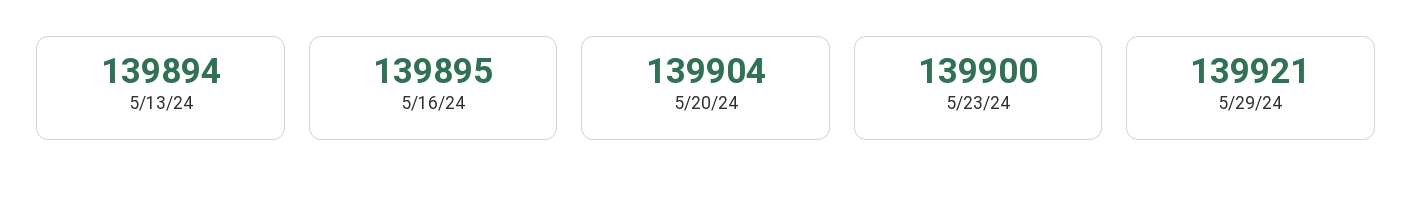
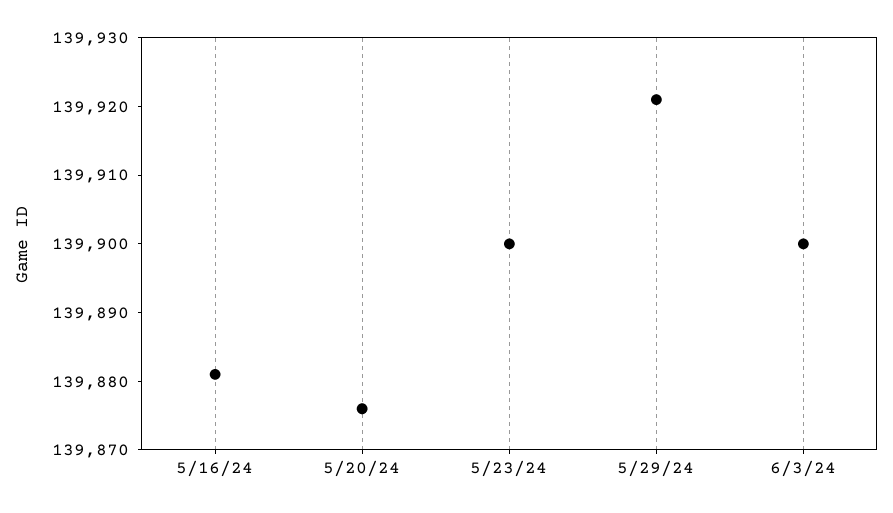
5/13/24: 139894 -> none
5/16/24: 139895 -> 139880
5/20/24: 139904 -> 139875
6/3/24: none -> 139900

